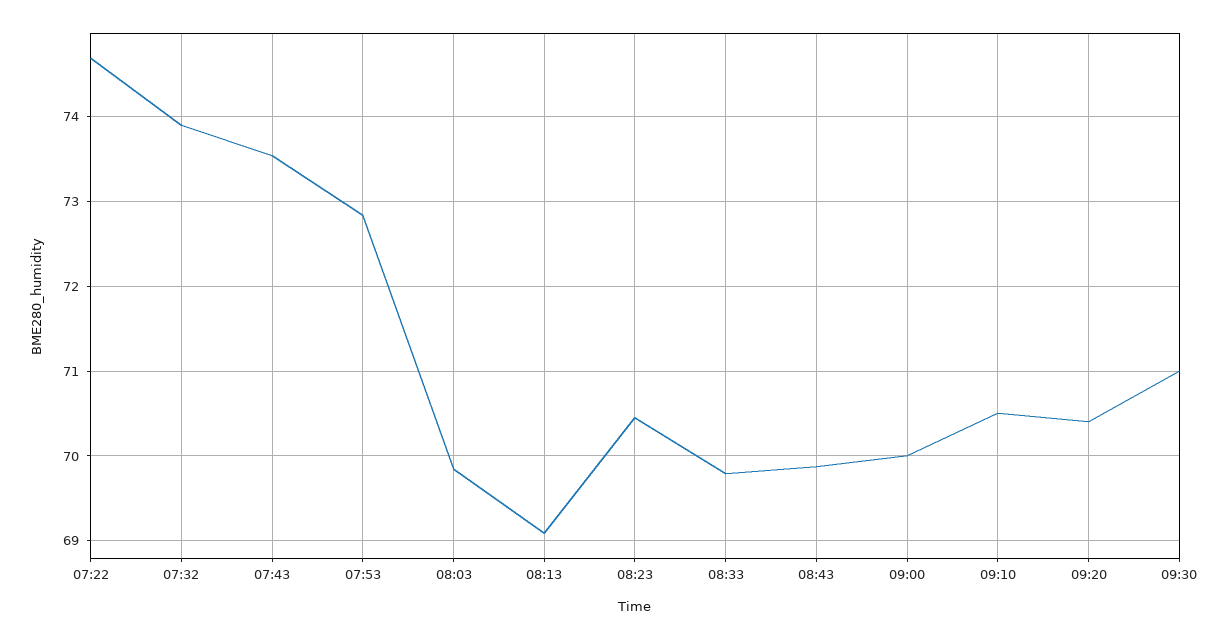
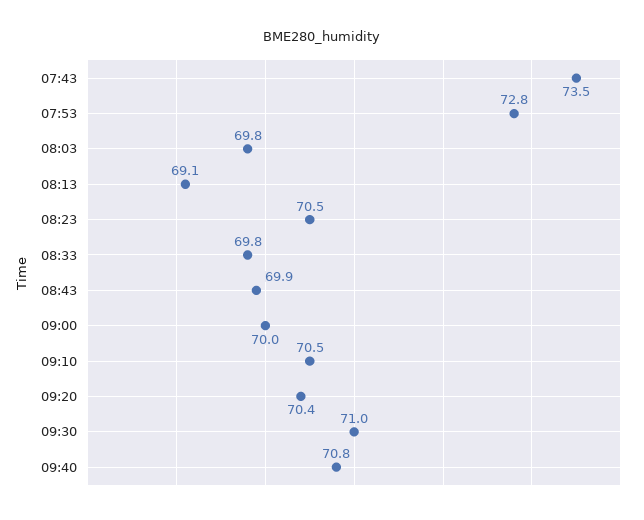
07:22: 74.7 -> none
07:32: 73.9 -> none
09:40: none -> 70.8

